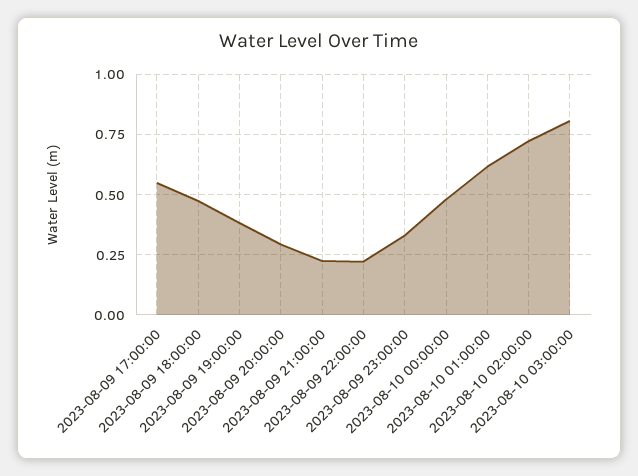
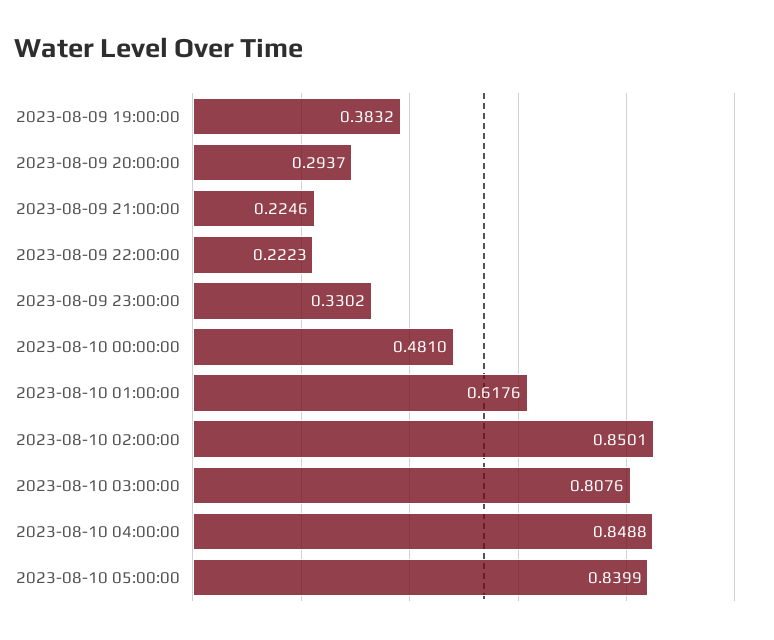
2023-08-09 17:00:00: 0.55 -> none
2023-08-09 18:00:00: 0.475 -> none
2023-08-10 02:00:00: 0.725 -> 0.8501
2023-08-10 04:00:00: none -> 0.8488
2023-08-10 05:00:00: none -> 0.8399

